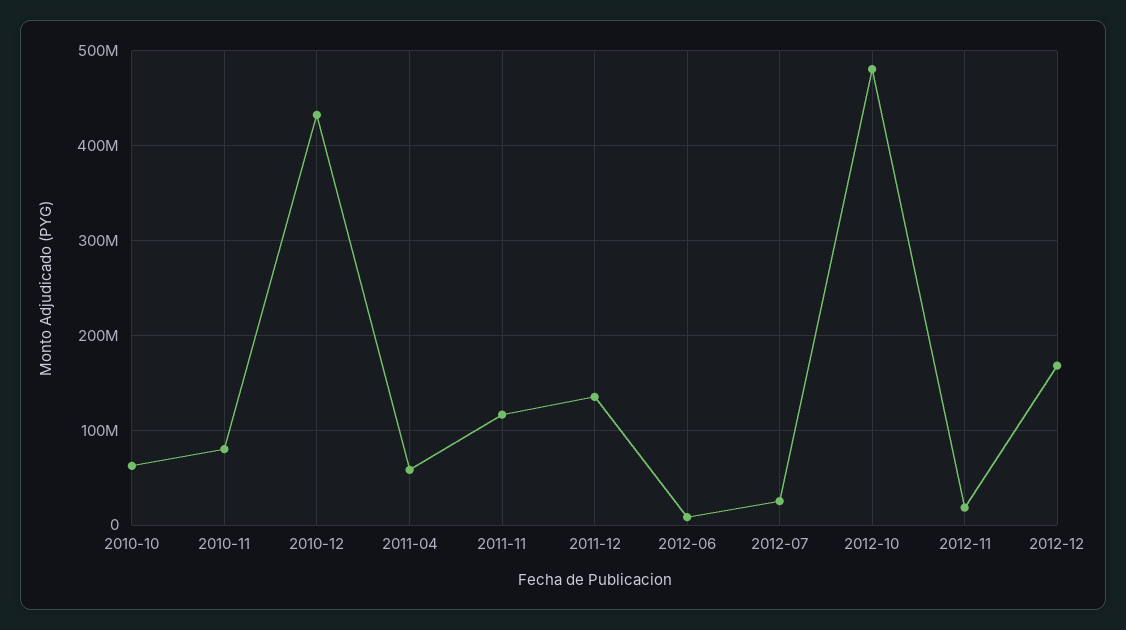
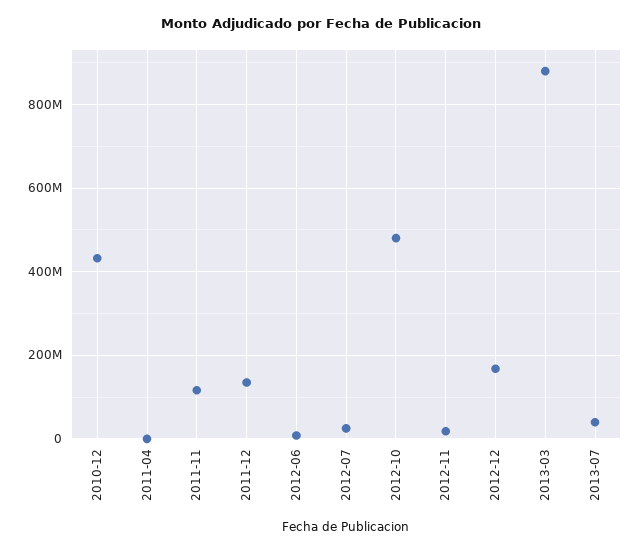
2010-10: 60000000 -> none
2010-11: 80000000 -> none
2011-04: 60000000 -> 0
2013-03: none -> 880000000
2013-07: none -> 40000000

